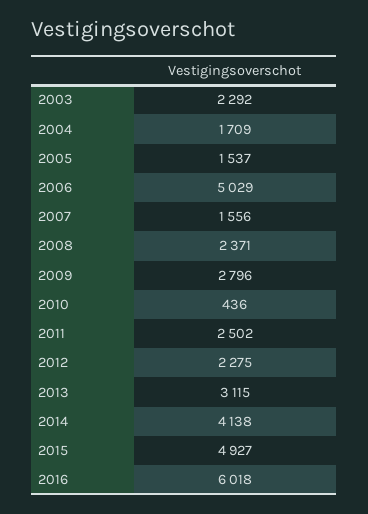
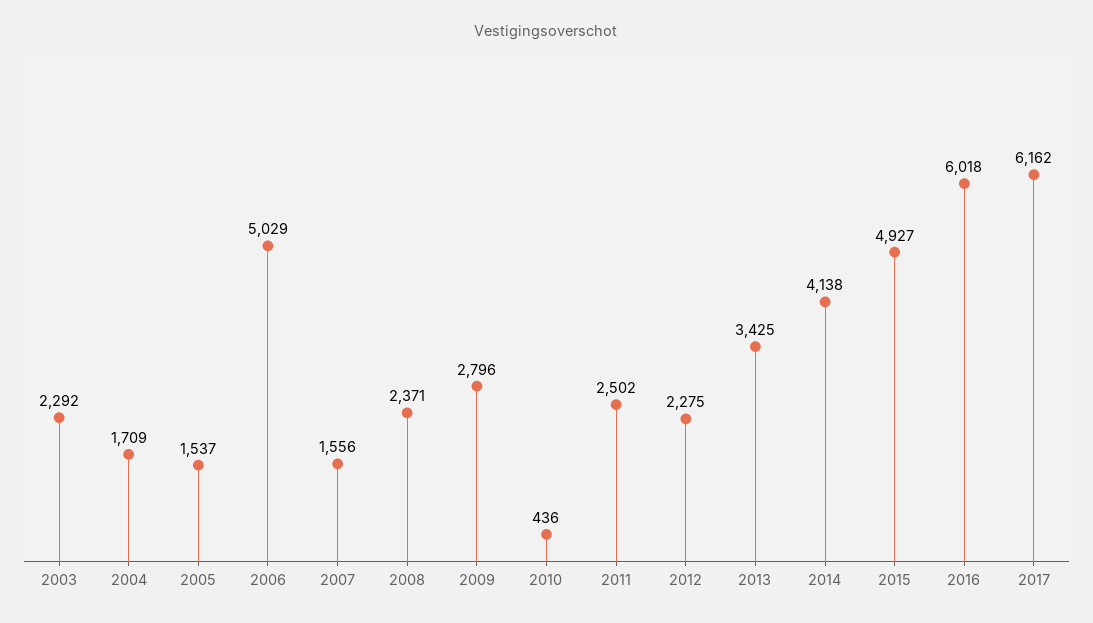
2013: 3115 -> 3425
2017: none -> 6162

